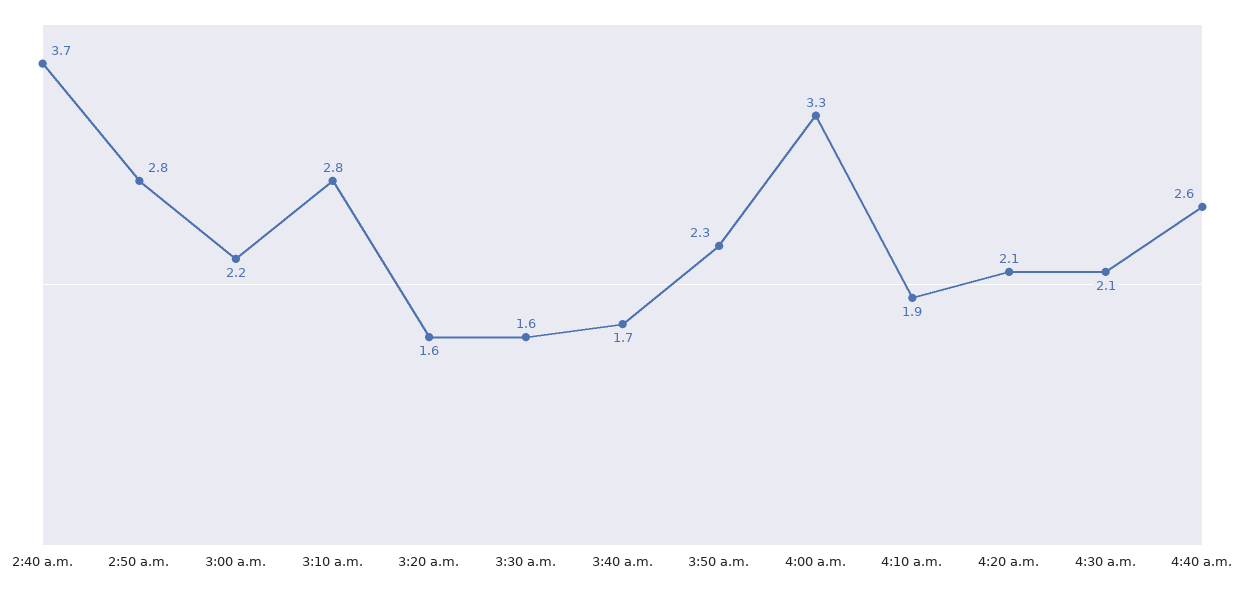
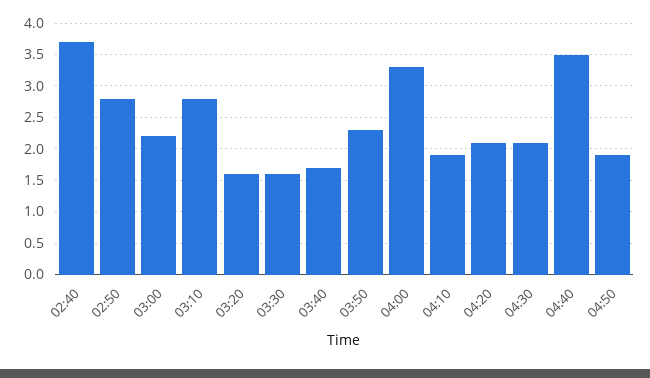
4:40 a.m.: 2.6 -> 3.5
04:50: none -> 1.9

